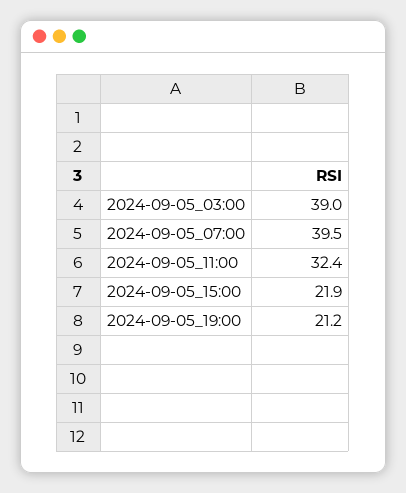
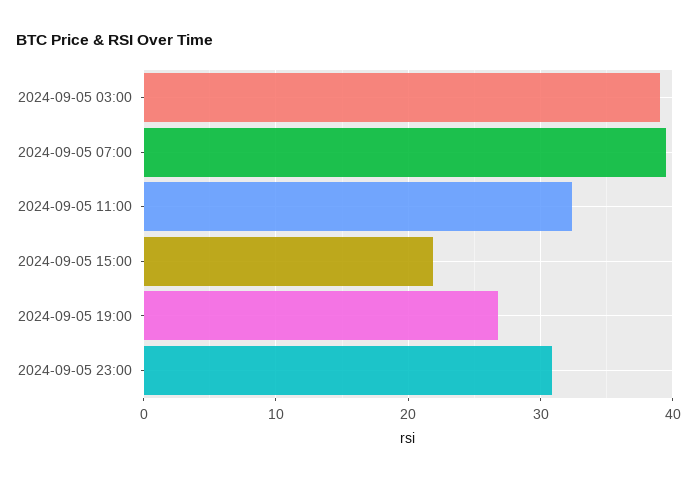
2024-09-05_19:00: 21.2 -> 27
2024-09-05 23:00: none -> 31

